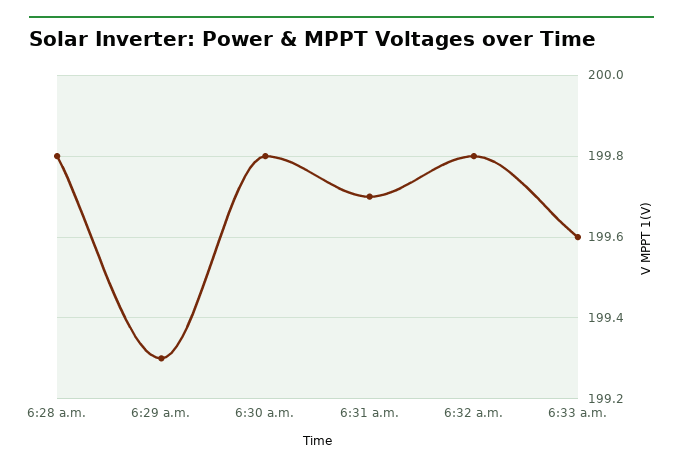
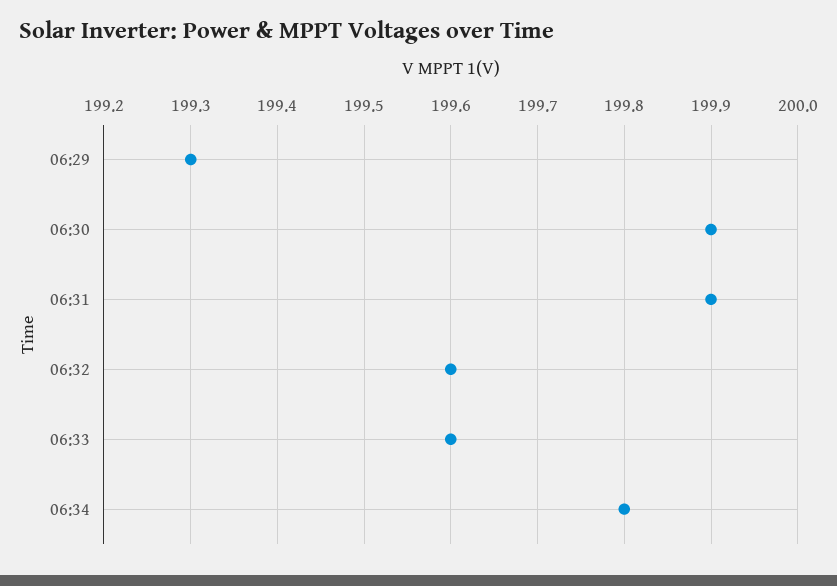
6:28 a.m.: 199.8 -> none
6:30 a.m.: 199.8 -> 199.9
6:31 a.m.: 199.7 -> 199.9
6:32 a.m.: 199.8 -> 199.6
06:34: none -> 199.8

